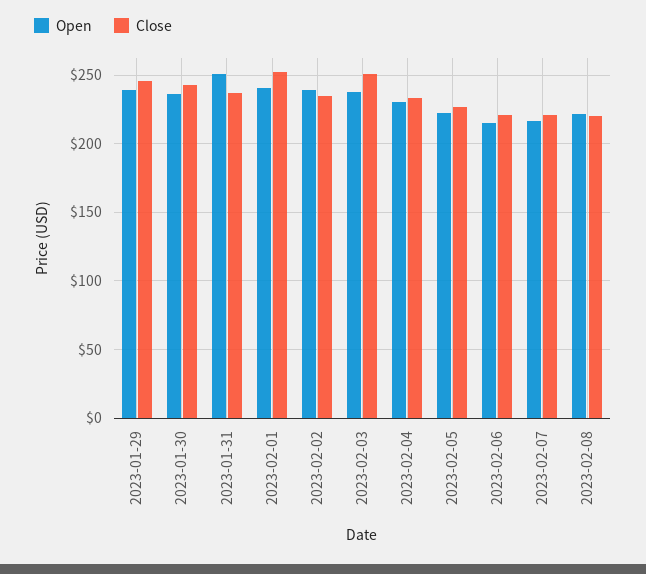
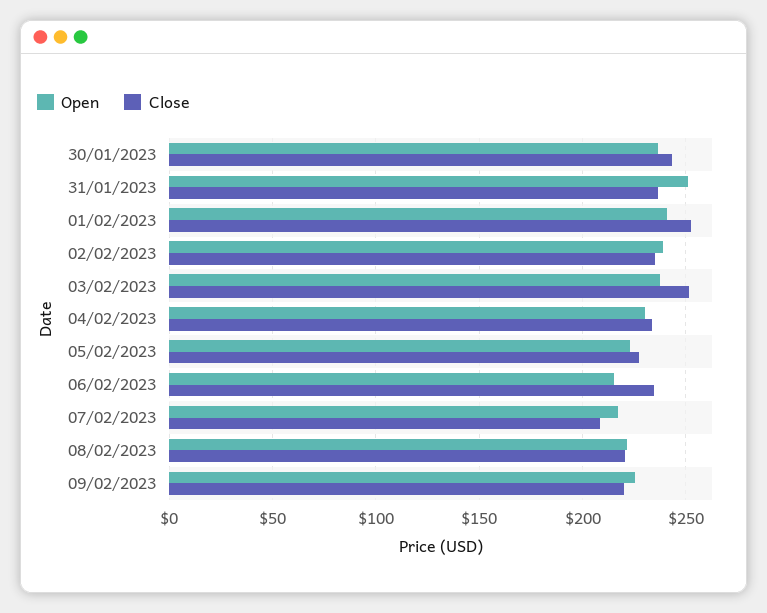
Open, 2023-01-29: 240 -> none
Close, 2023-01-29: 245 -> none
Close, 2023-02-06: 220 -> 235
Close, 2023-02-07: 220 -> 210
Open, 09/02/2023: none -> 225
Close, 09/02/2023: none -> 220

